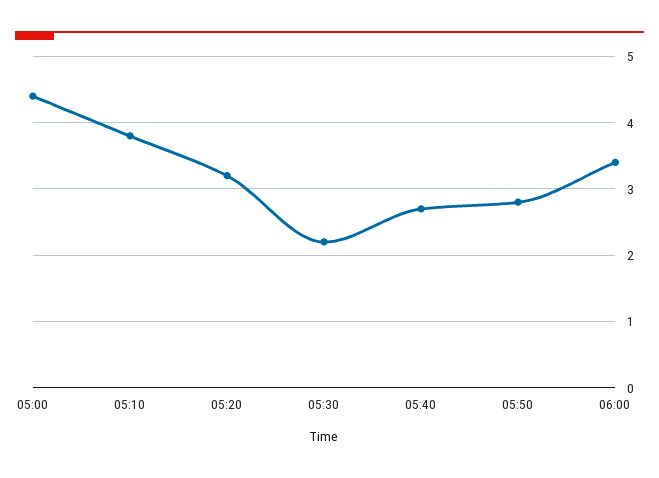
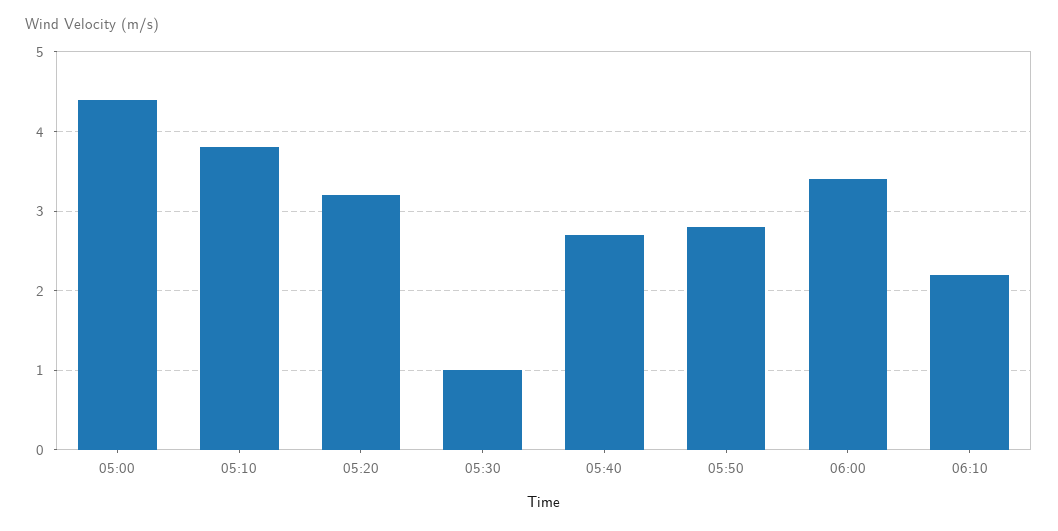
05:30: 2.2 -> 1
06:10: none -> 2.2

